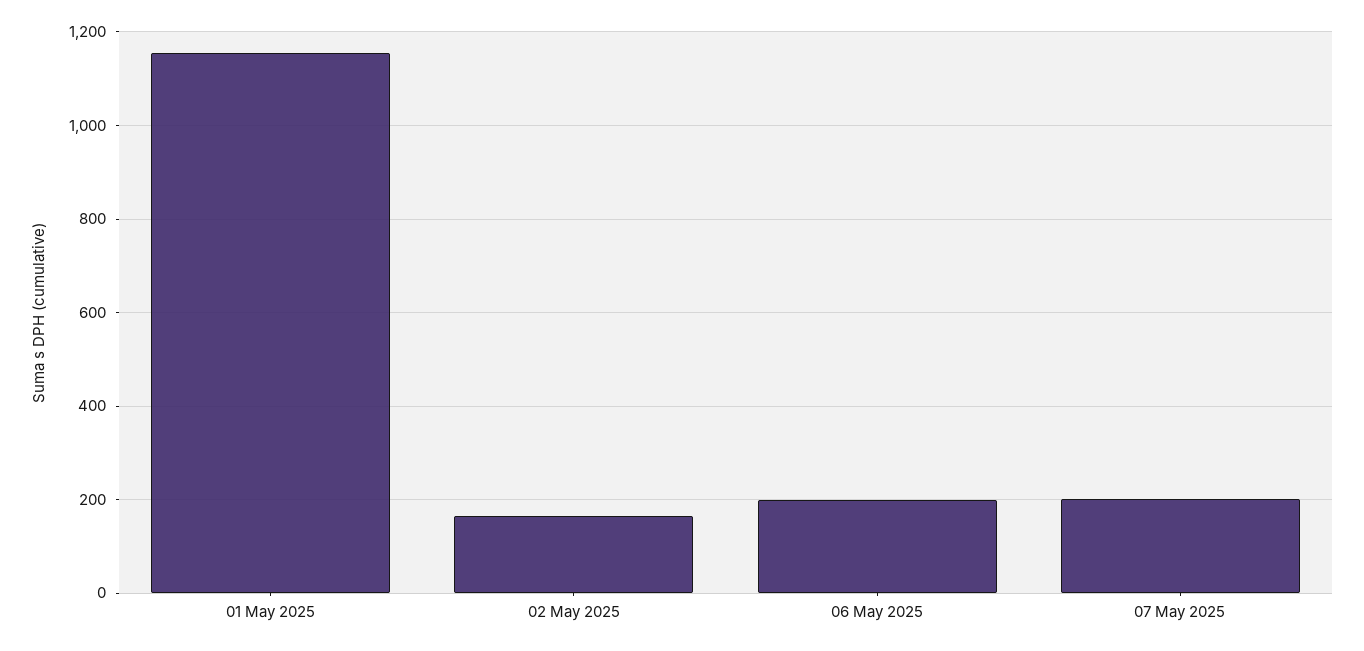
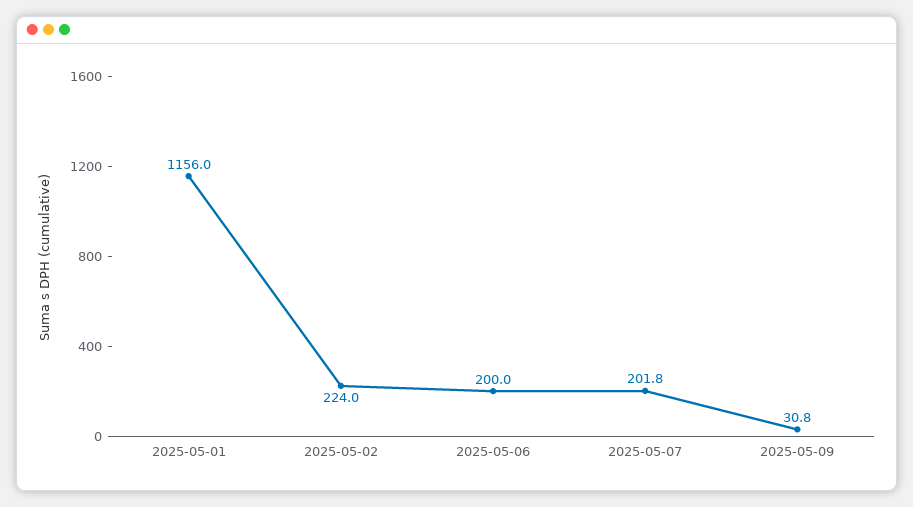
02 May 2025: 160 -> 224
2025-05-09: none -> 30.8

